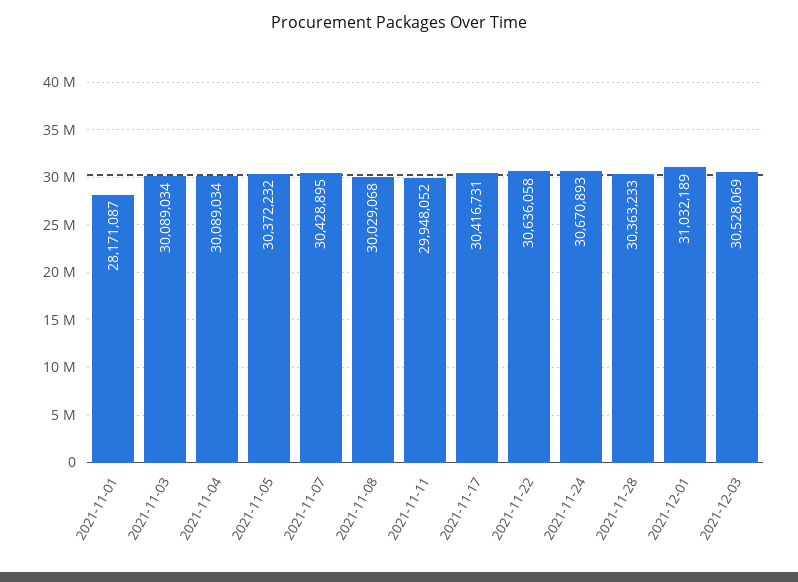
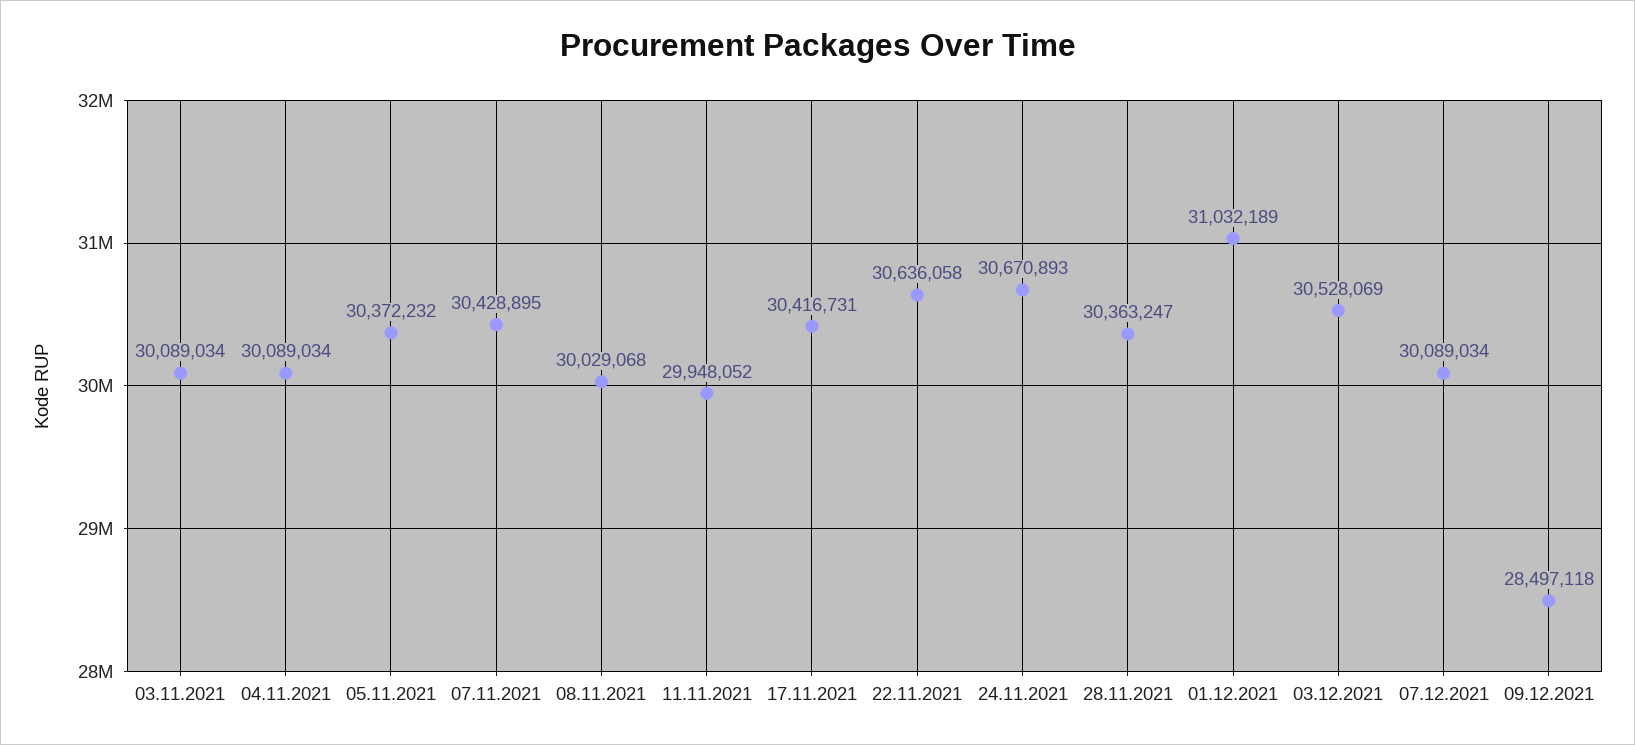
2021-11-01: 28171087 -> none
2021-11-28: 30363233 -> 30363247
07.12.2021: none -> 30089034
09.12.2021: none -> 28497118

